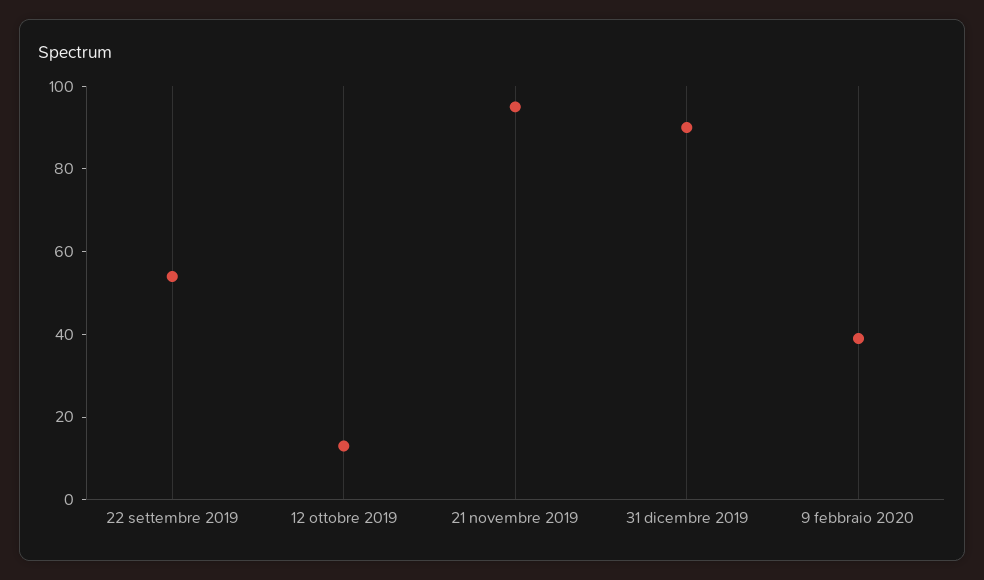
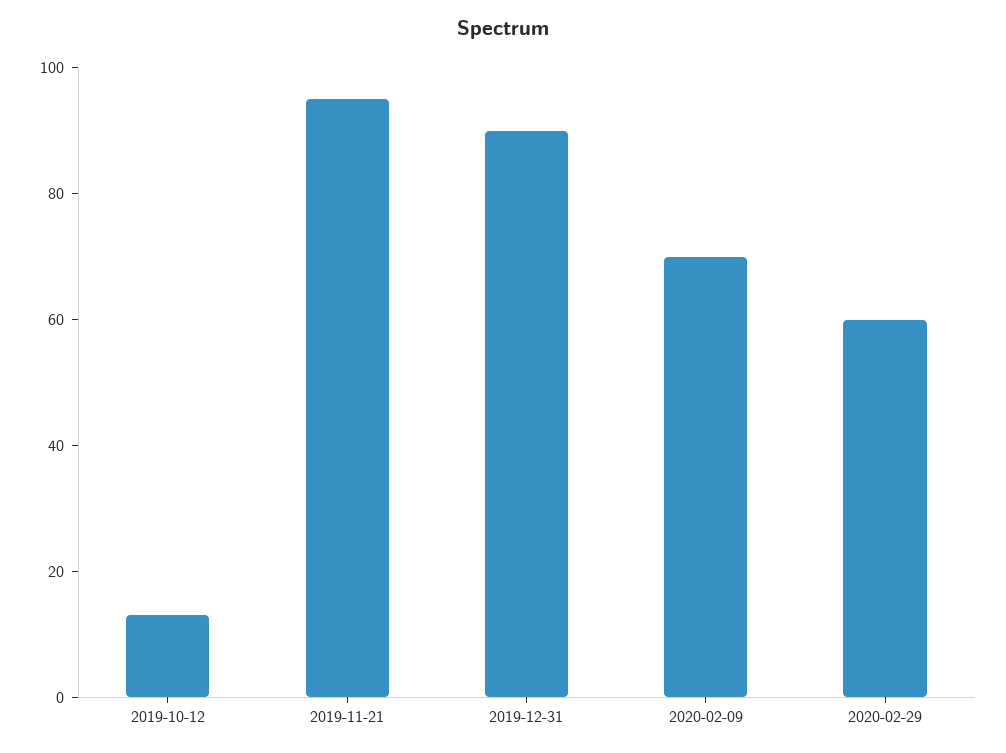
22 settembre 2019: 55 -> none
9 febbraio 2020: 40 -> 70
2020-02-29: none -> 60

